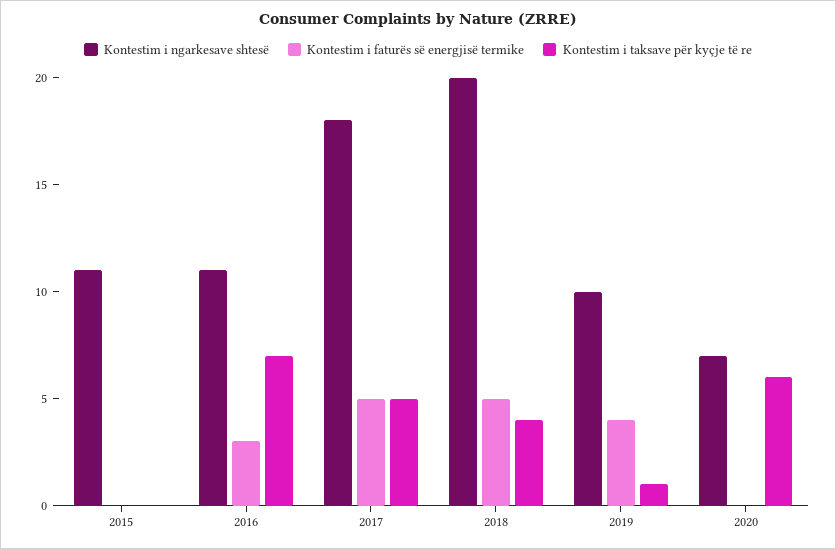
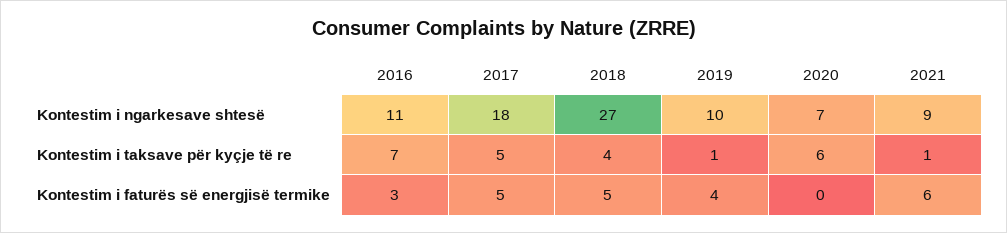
Kontestim i ngarkesave shtesë, 2015: 11 -> none
Kontestim i faturës së energjisë termike, 2015: 0 -> none
Kontestim i taksave për kyçje të re, 2015: 0 -> none
Kontestim i ngarkesave shtesë, 2018: 20 -> 27
Kontestim i ngarkesave shtesë, 2021: none -> 9
Kontestim i taksave për kyçje të re, 2021: none -> 1
Kontestim i faturës së energjisë termike, 2021: none -> 6

